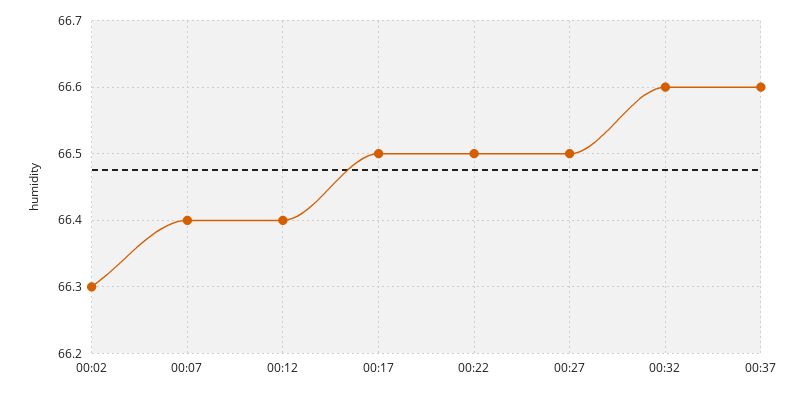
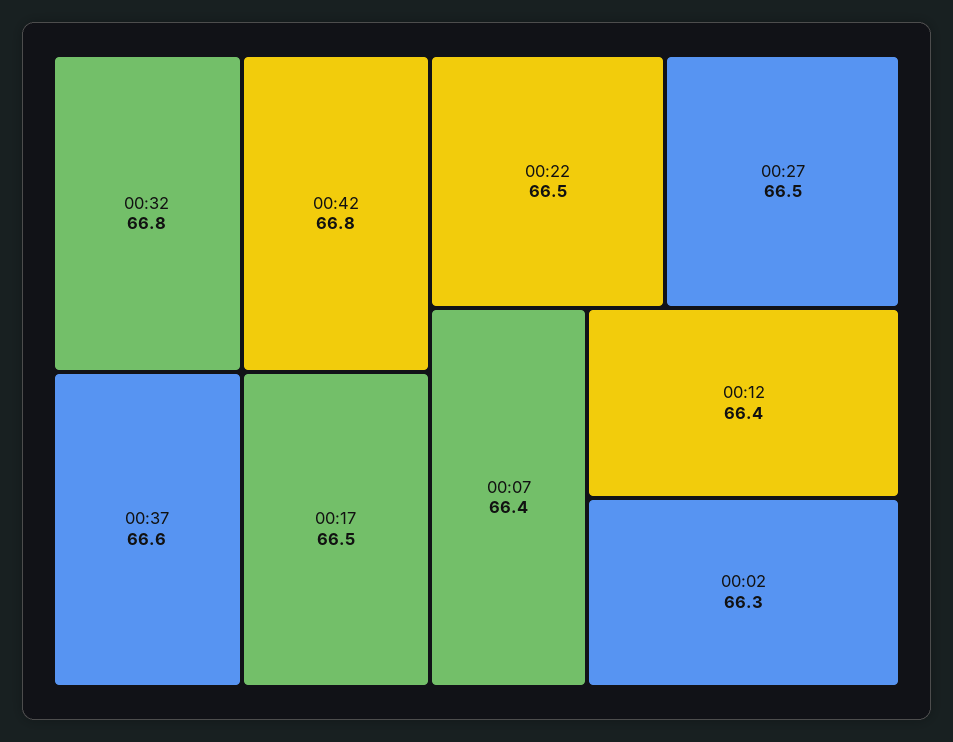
00:32: 66.6 -> 66.8
00:42: none -> 66.8

